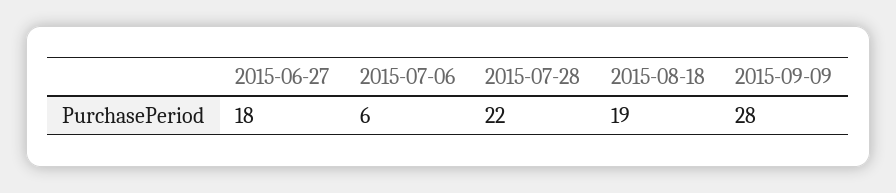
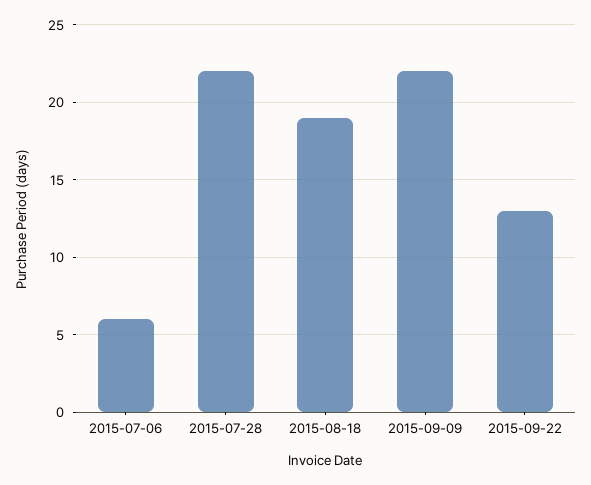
2015-06-27: 18 -> none
2015-09-09: 28 -> 22
2015-09-22: none -> 13

